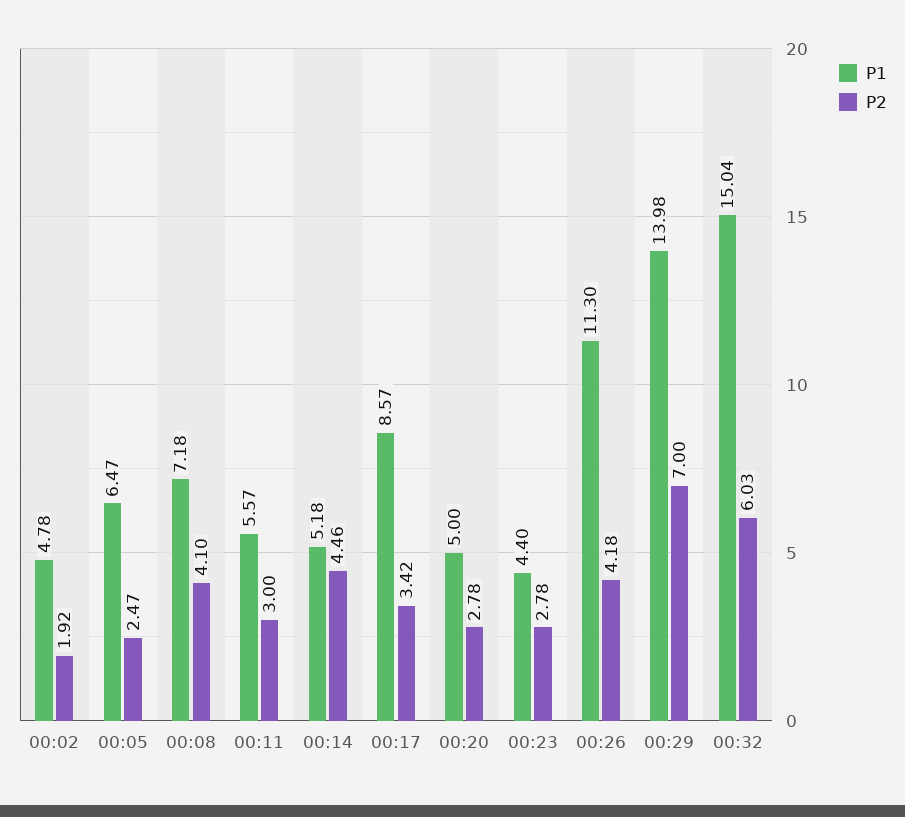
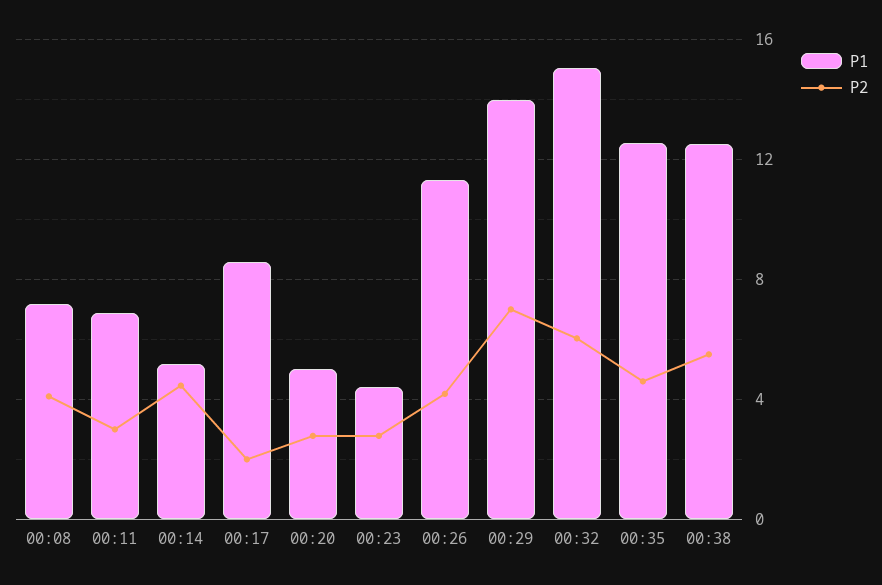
P1, 00:02: 4.78 -> none
P2, 00:02: 1.92 -> none
P1, 00:05: 6.47 -> none
P2, 00:05: 2.47 -> none
P1, 00:11: 5.57 -> 7
P2, 00:17: 3.42 -> 2
P1, 00:35: none -> 12.5
P2, 00:35: none -> 4.5
P1, 00:38: none -> 12.5
P2, 00:38: none -> 5.5

